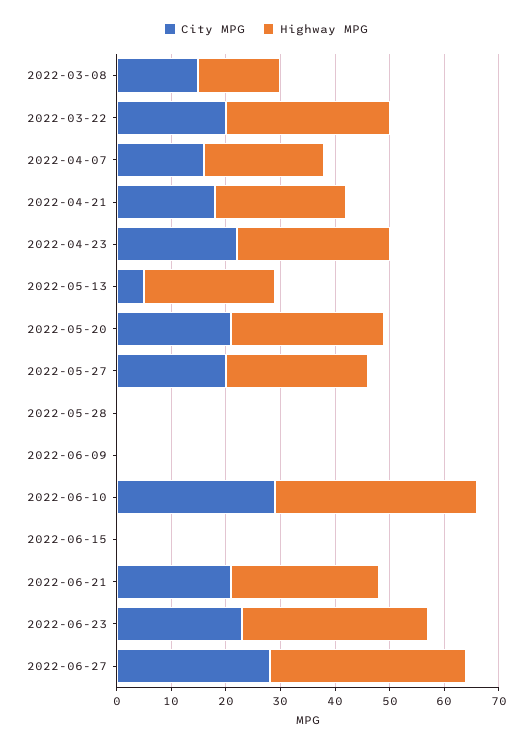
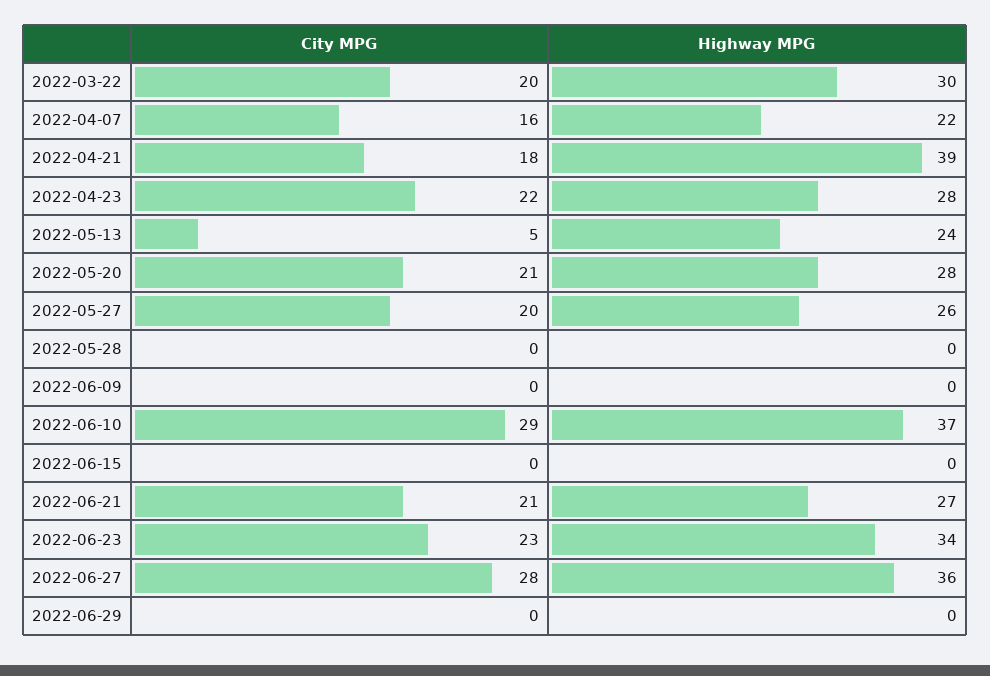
City MPG, 2022-03-08: 15 -> none
Highway MPG, 2022-03-08: 15 -> none
Highway MPG, 2022-04-21: 25 -> 39
City MPG, 2022-06-29: none -> 0
Highway MPG, 2022-06-29: none -> 0

